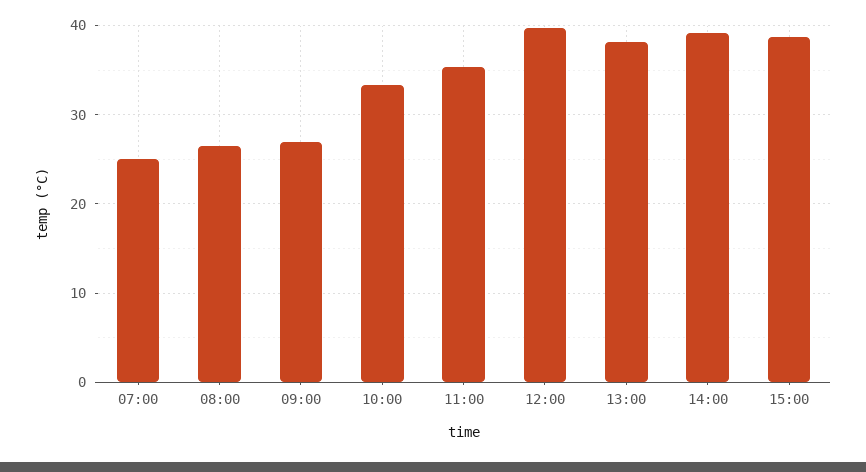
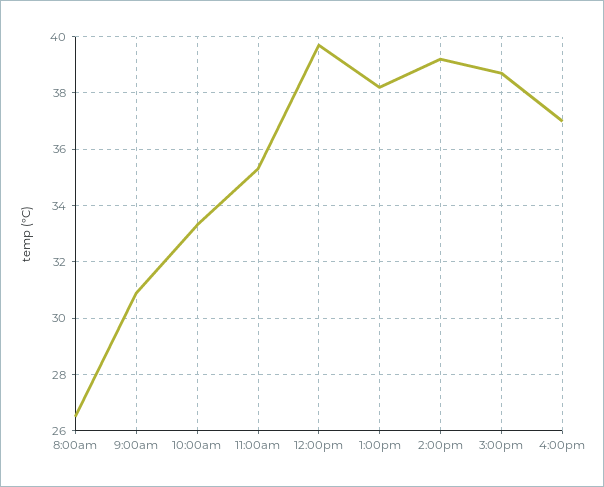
07:00: 25 -> none
09:00: 27 -> 31
4:00pm: none -> 37

